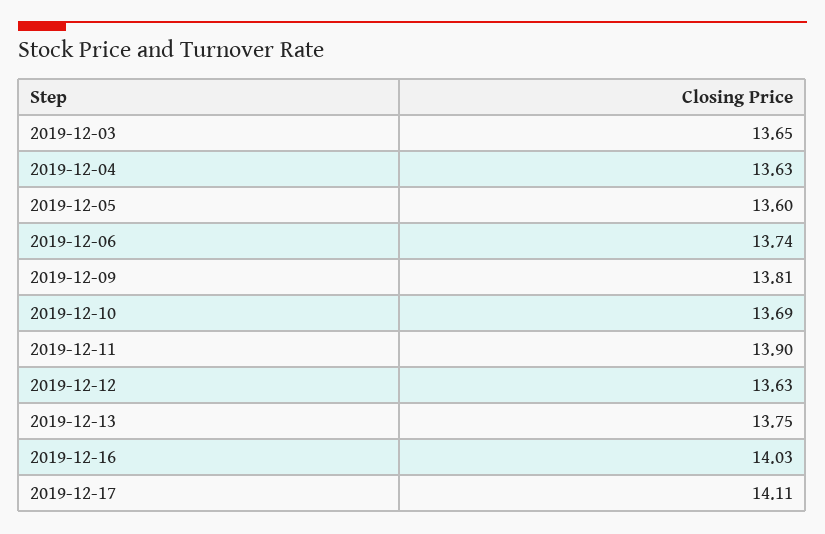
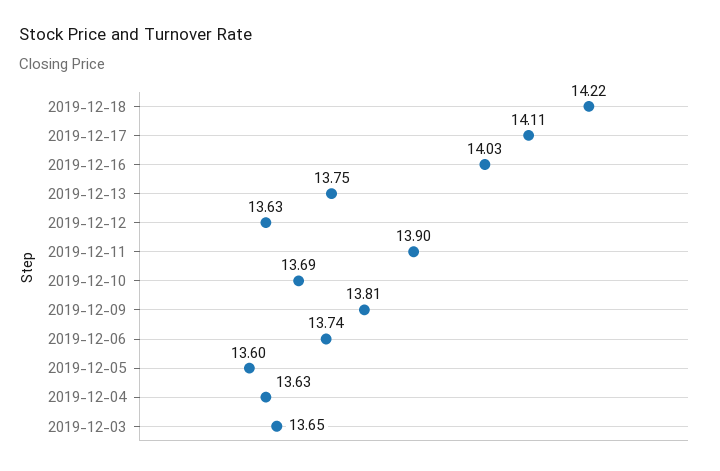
2019-12-18: none -> 14.22

